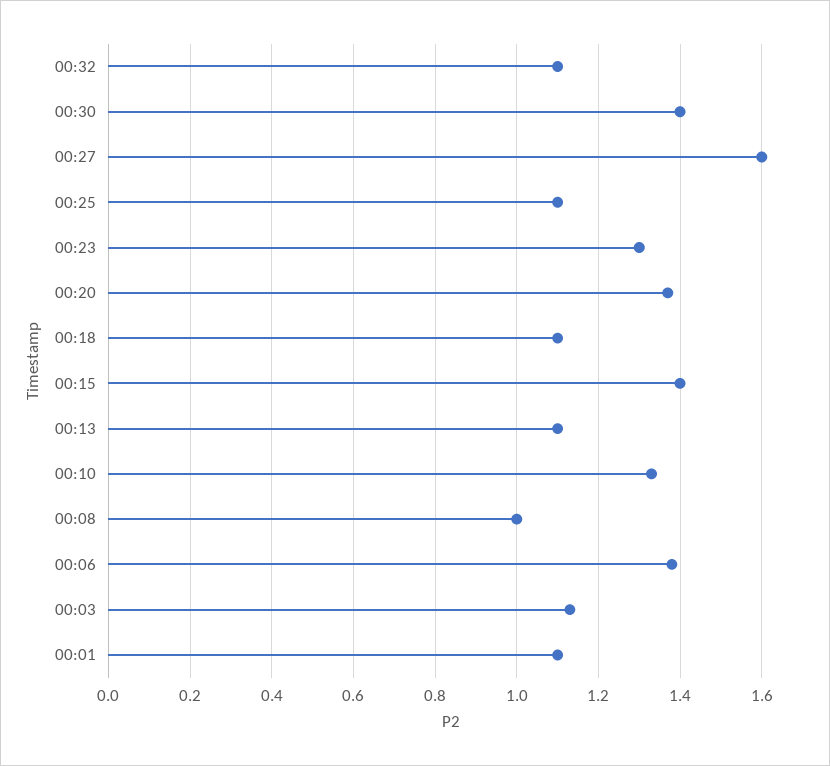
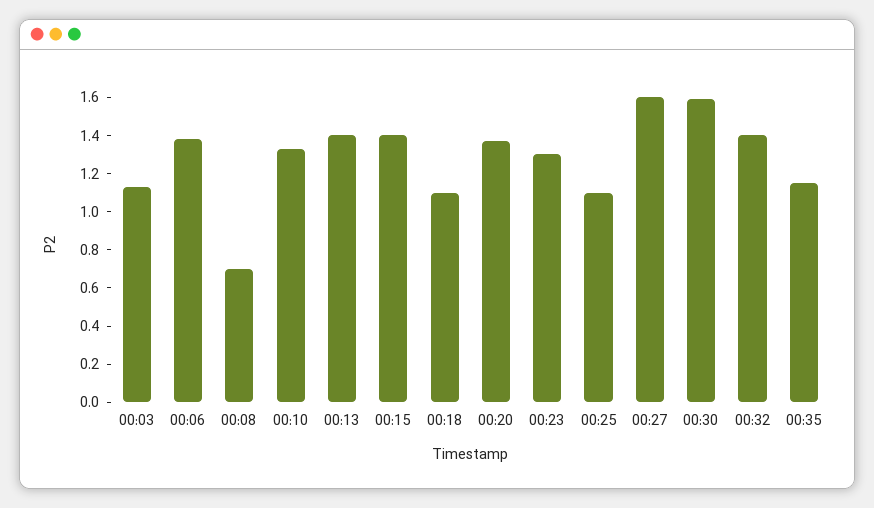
00:32: 1.1 -> 1.4
00:30: 1.4 -> 1.6
00:13: 1.1 -> 1.4
00:08: 1 -> 0.7
00:01: 1.1 -> none
00:35: none -> 1.15

